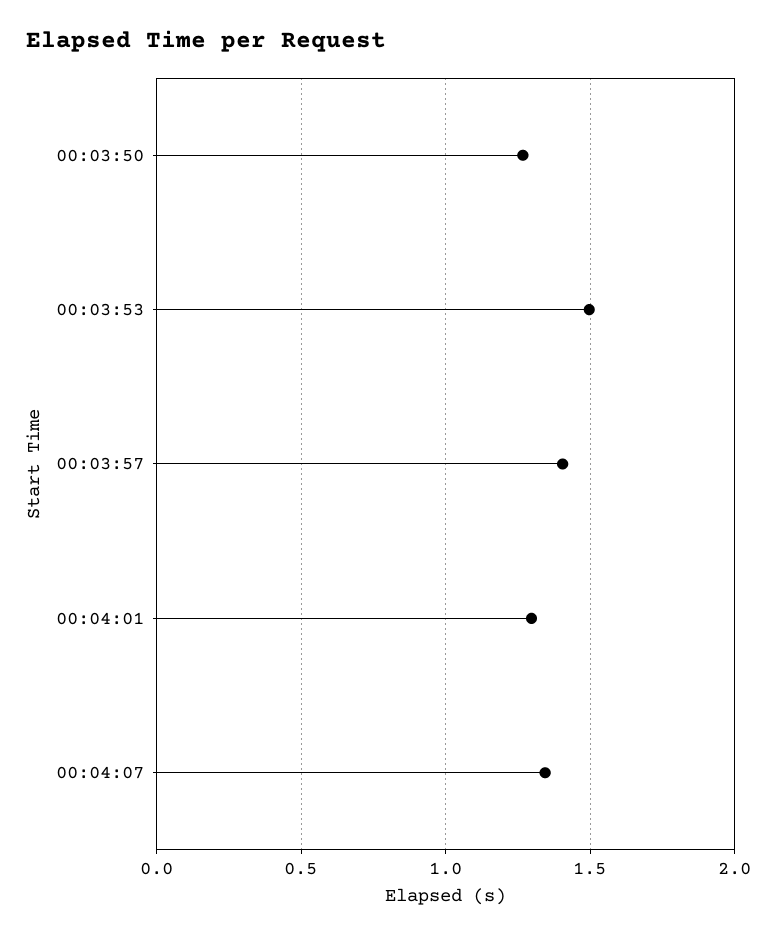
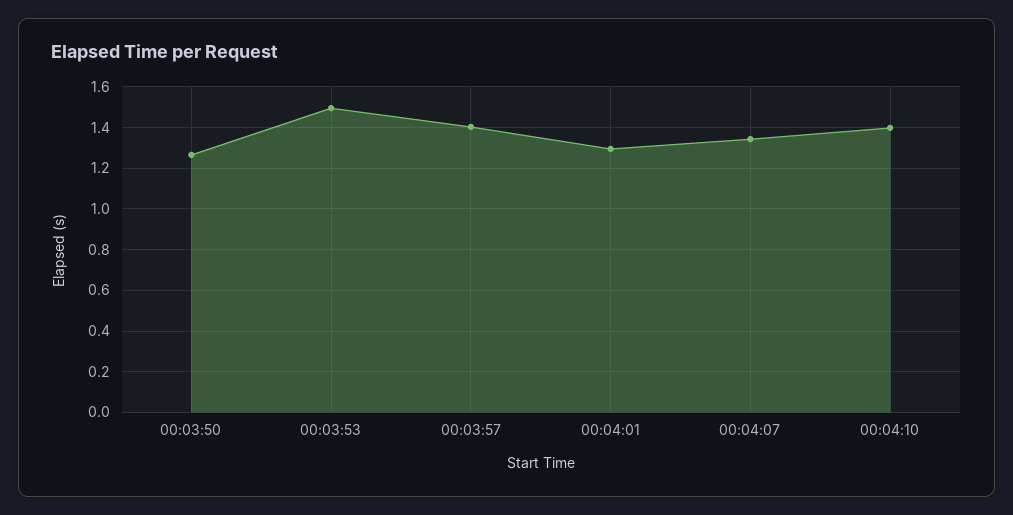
00:04:10: none -> 1.4

